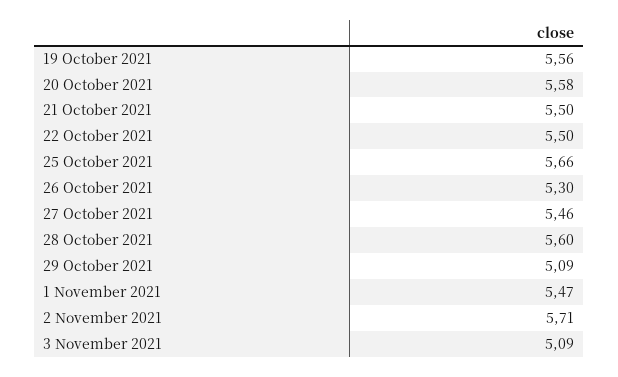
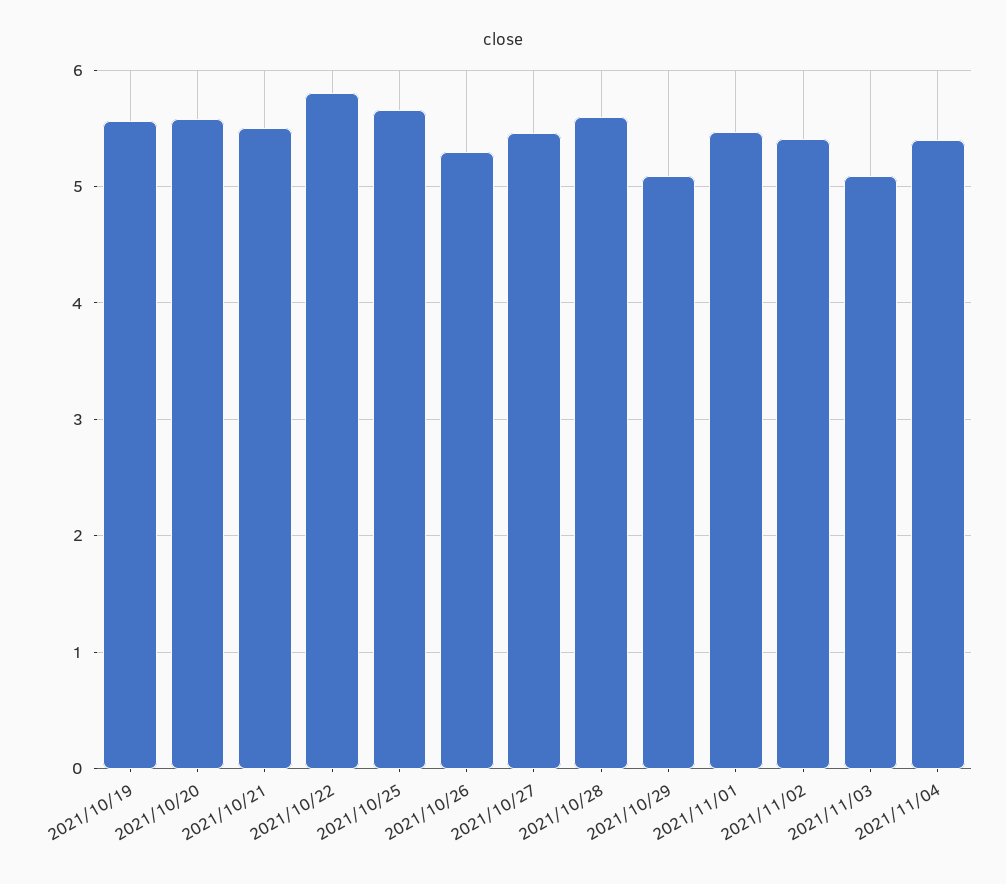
22 October 2021: 5.5 -> 5.8
2 November 2021: 5.71 -> 5.4
2021/11/04: none -> 5.4

